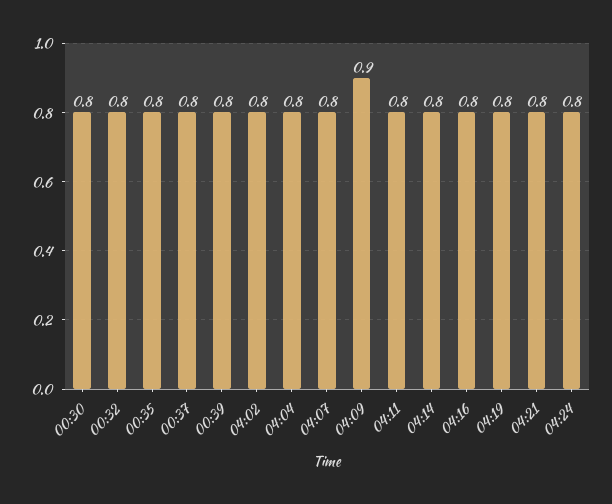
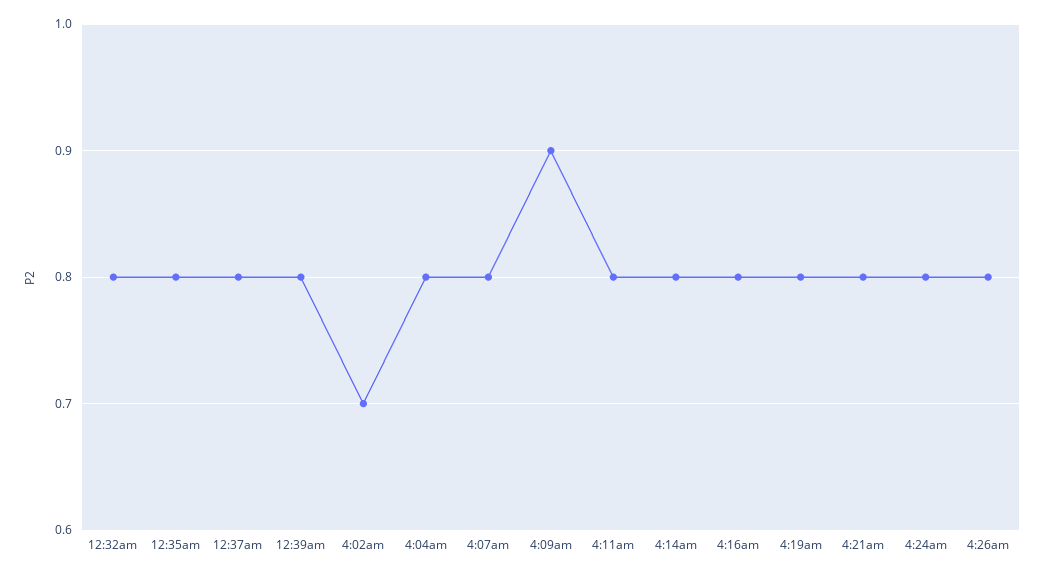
00:30: 0.8 -> none
04:02: 0.8 -> 0.7
4:26am: none -> 0.8

